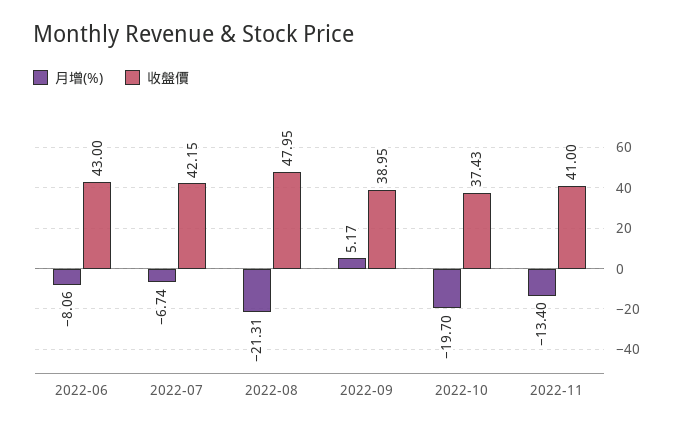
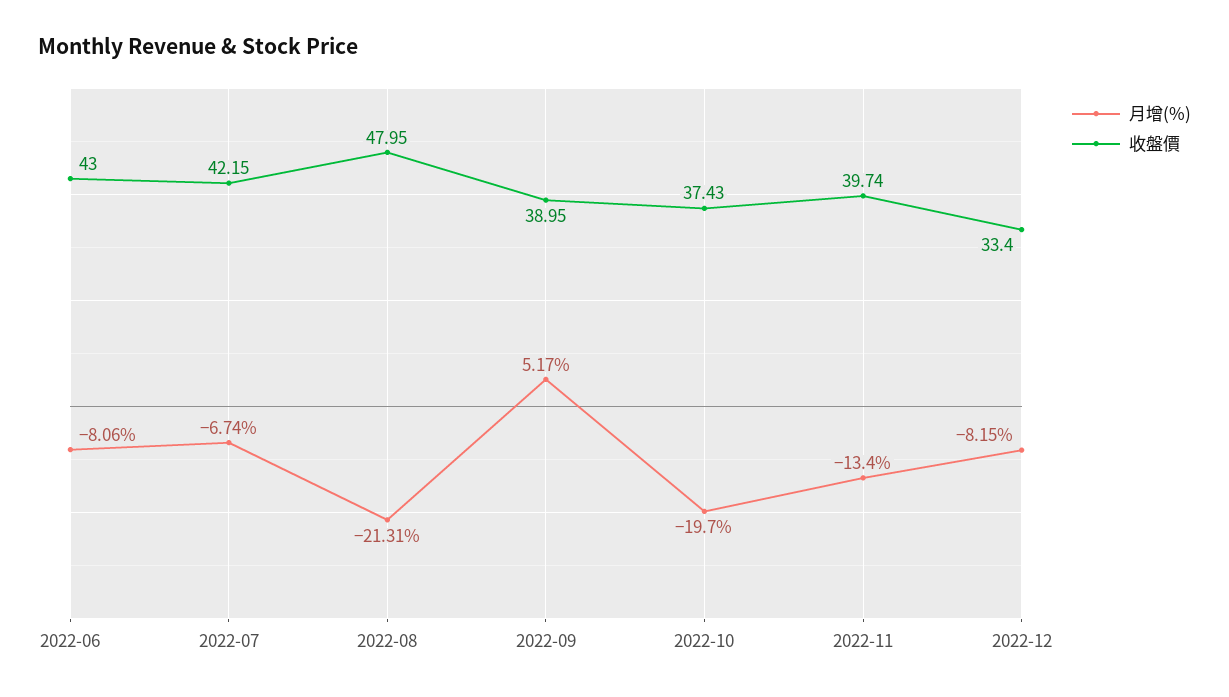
收盤價, 2022-11: 41 -> 39.74
月增(%), 2022-12: none -> -8.15
收盤價, 2022-12: none -> 33.4

